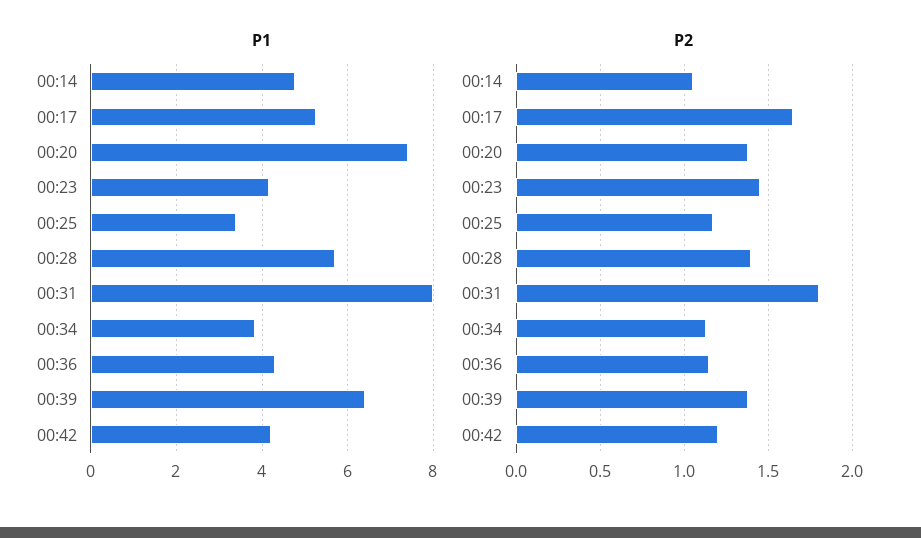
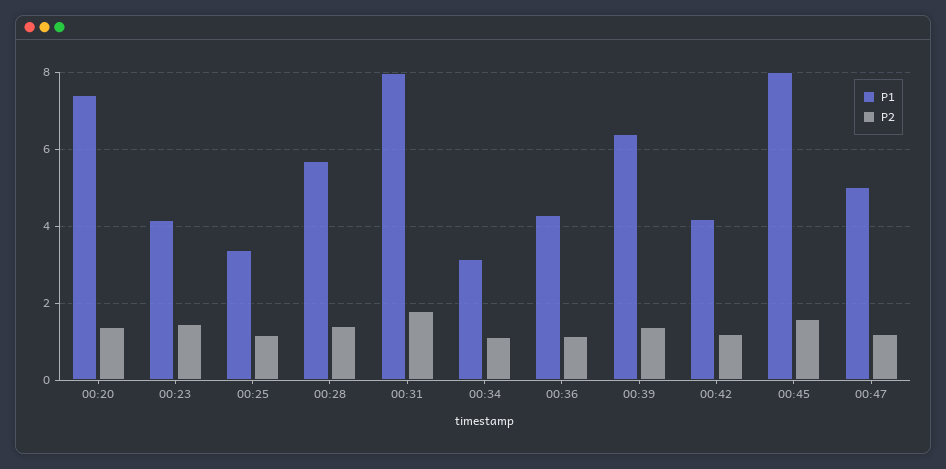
P1, 00:14: 4.8 -> none
P1, 00:17: 5.2 -> none
P1, 00:34: 3.8 -> 3.2
P2, 00:14: 1.05 -> none
P2, 00:17: 1.65 -> none
P1, 00:45: none -> 8
P2, 00:45: none -> 1.6
P1, 00:47: none -> 5
P2, 00:47: none -> 1.2

